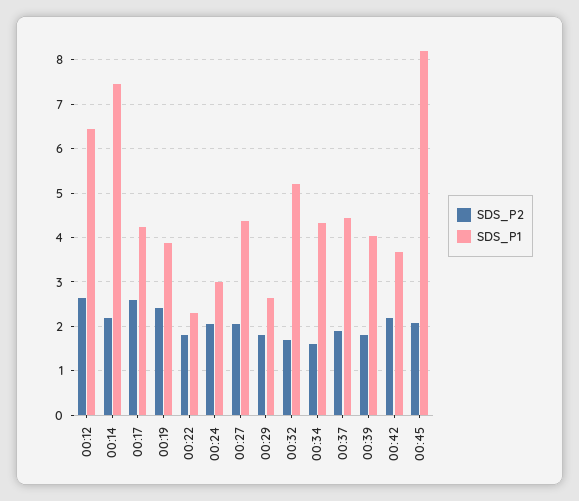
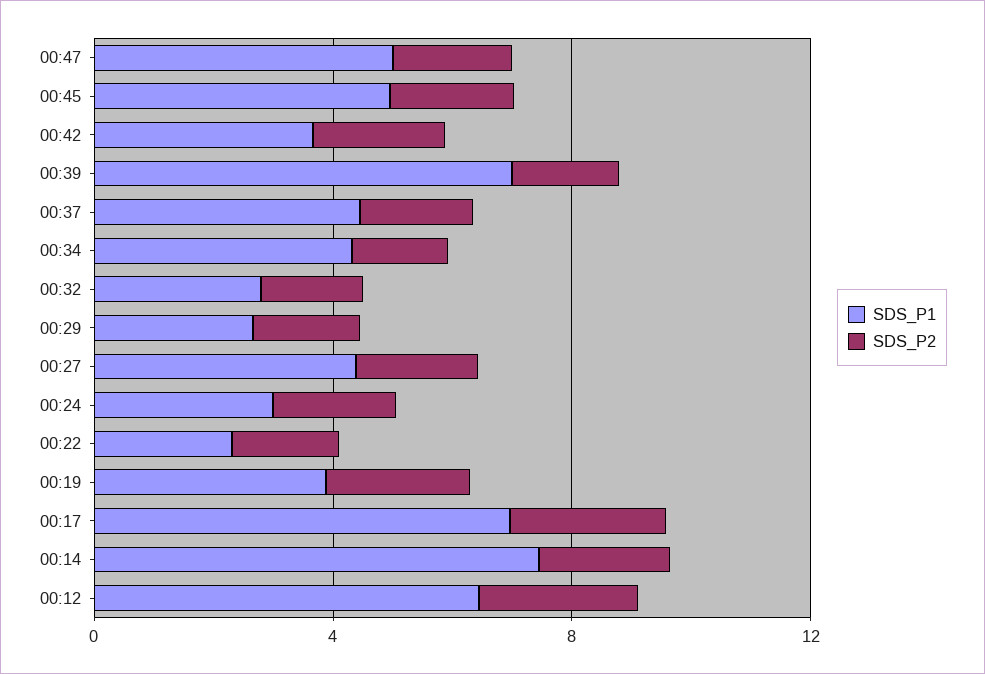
SDS_P1, 00:17: 4.2 -> 7
SDS_P1, 00:32: 5.2 -> 3
SDS_P1, 00:39: 4 -> 7
SDS_P1, 00:45: 8.2 -> 5
SDS_P1, 00:47: none -> 5
SDS_P2, 00:47: none -> 2

